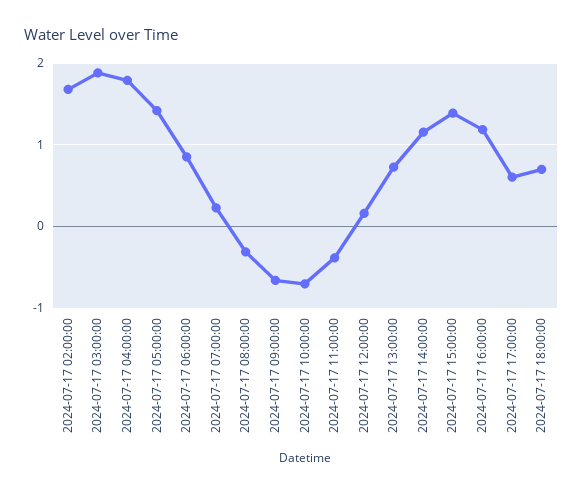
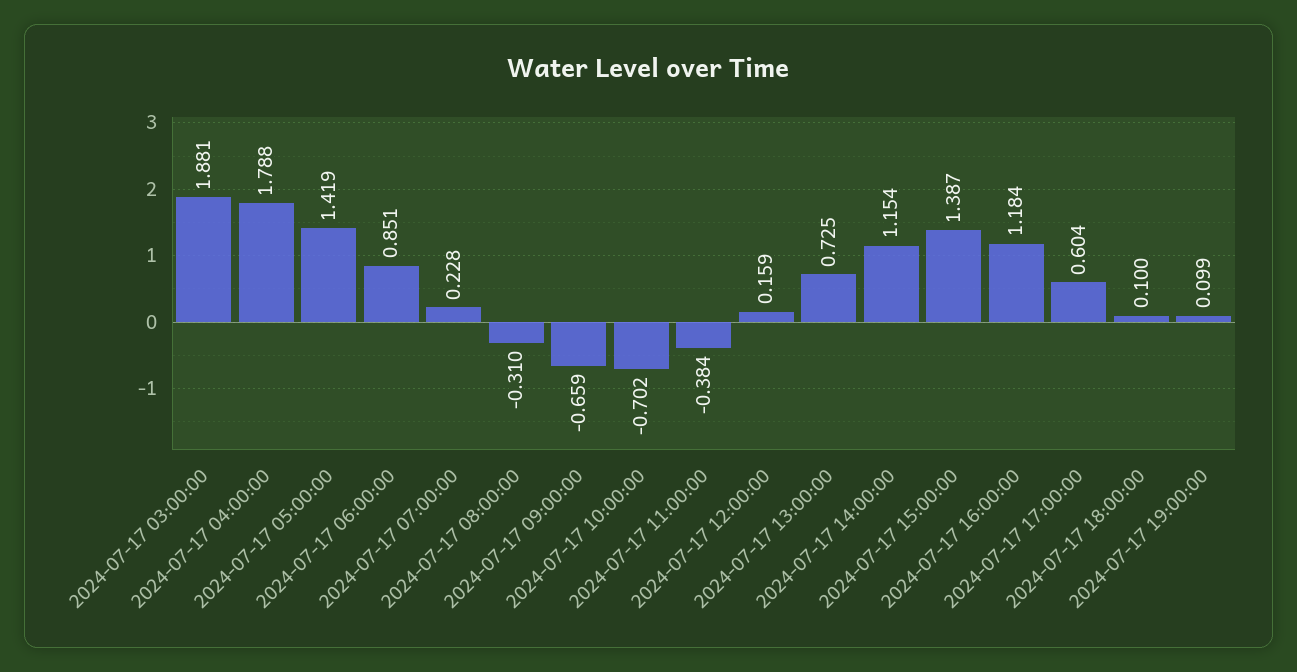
2024-07-17 02:00:00: 1.7 -> none
2024-07-17 18:00:00: 0.7 -> 0.1
2024-07-17 19:00:00: none -> 0.099

